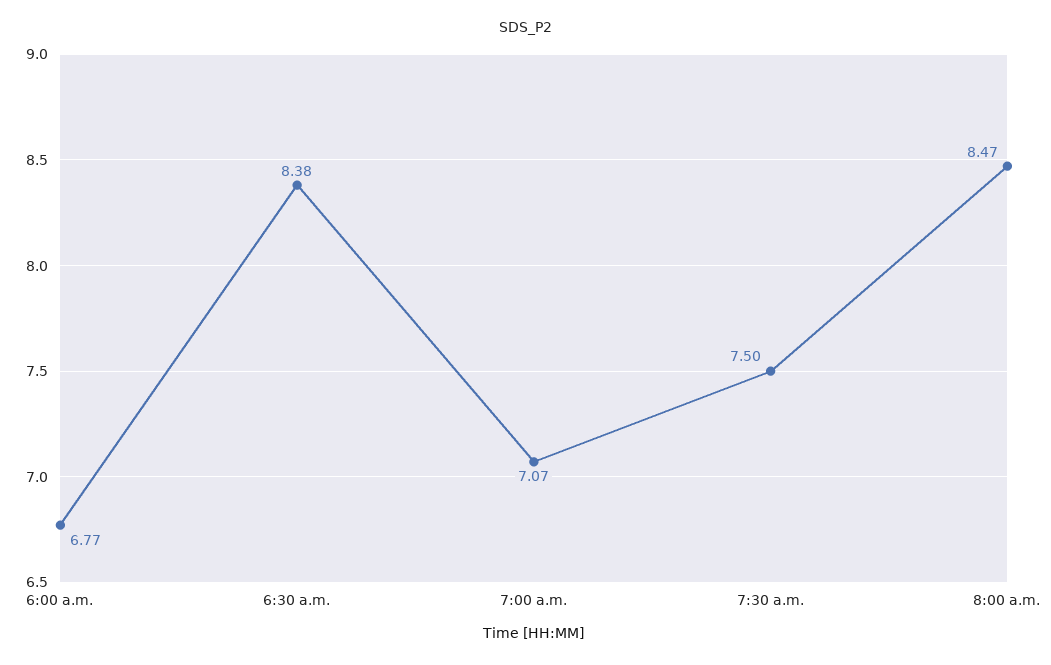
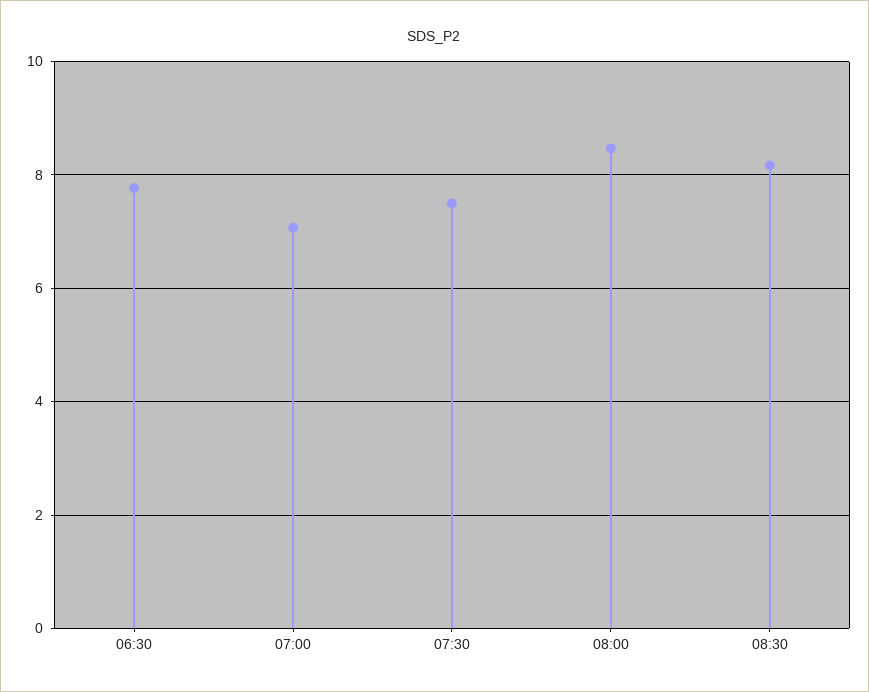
6:00 a.m.: 6.77 -> none
6:30 a.m.: 8.38 -> 7.8
08:30: none -> 8.2

